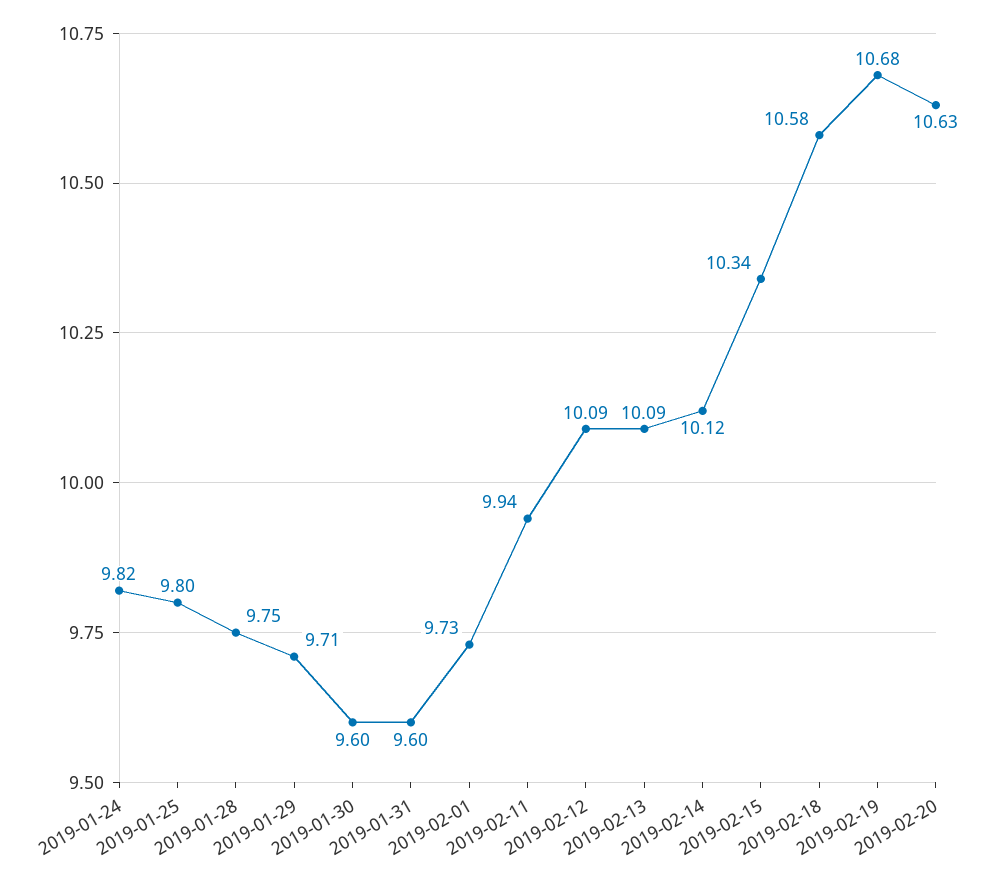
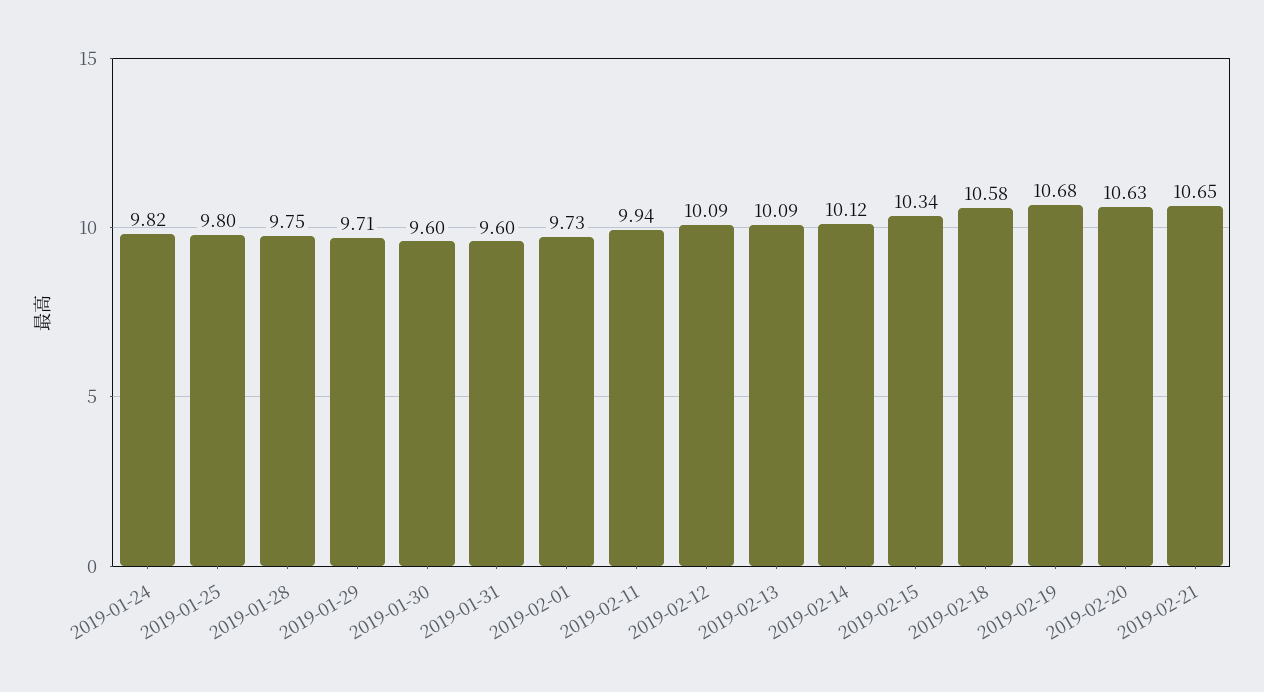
2019-02-21: none -> 10.65

